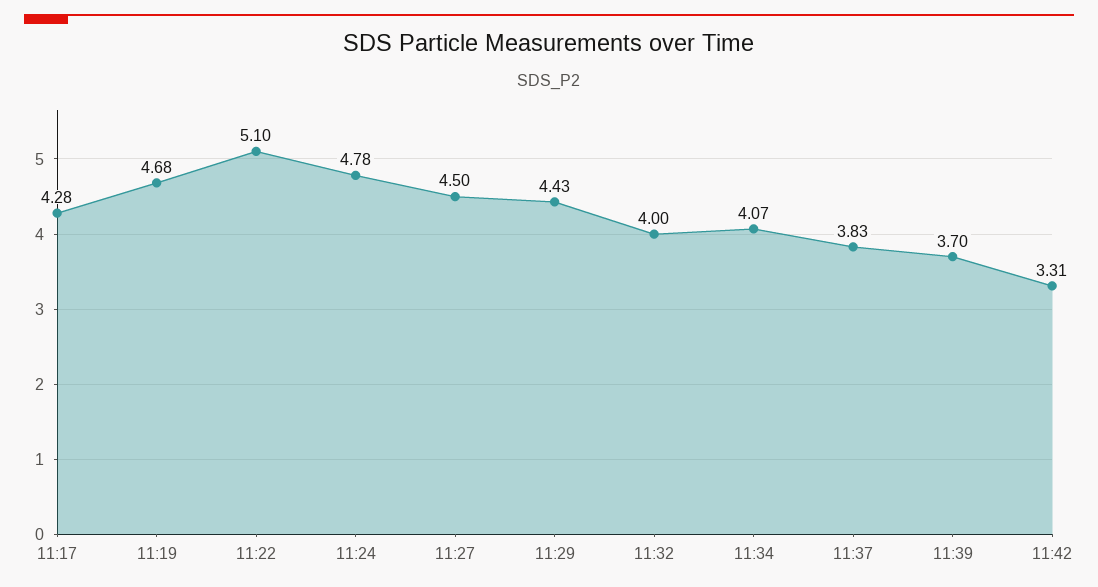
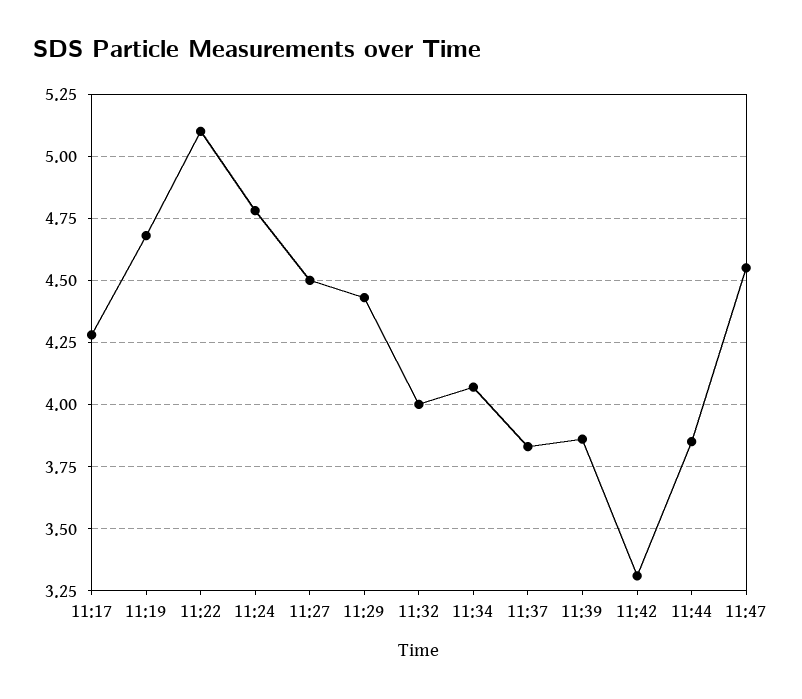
11:39: 3.7 -> 3.85
11:44: none -> 3.85
11:47: none -> 4.55

